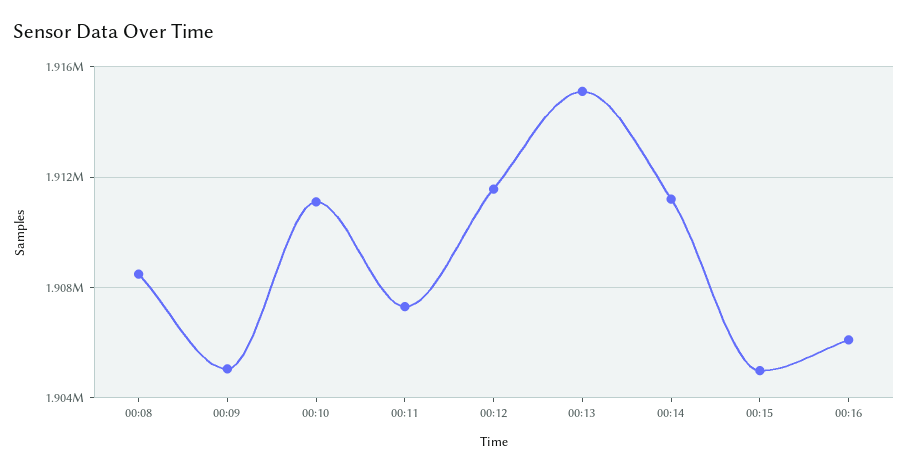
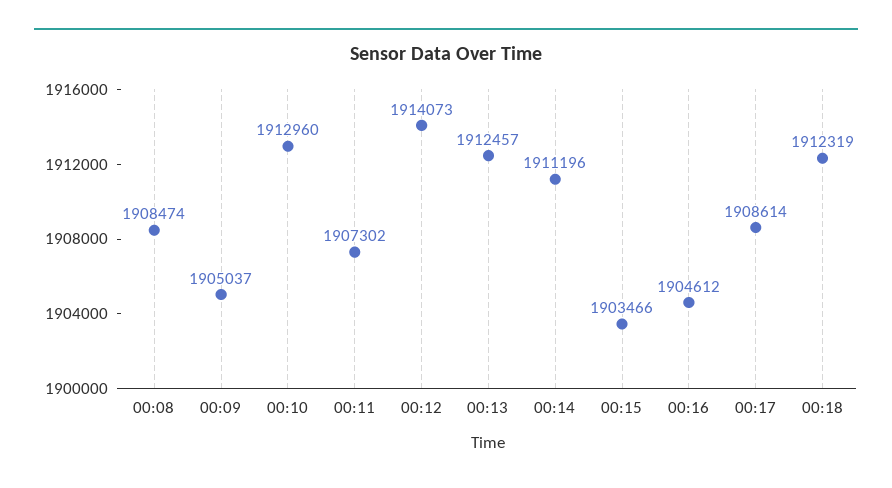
00:10: 1911000 -> 1912960
00:12: 1911500 -> 1914073
00:13: 1915000 -> 1912457
00:15: 1905000 -> 1903466
00:16: 1906000 -> 1904612
00:17: none -> 1908614
00:18: none -> 1912319

